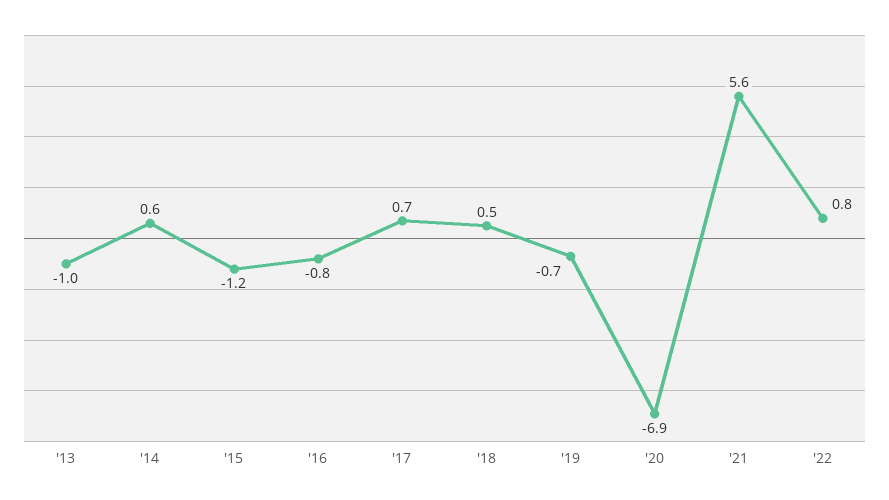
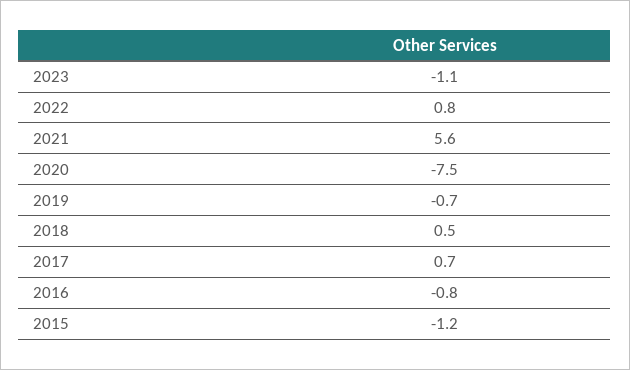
'13: -1 -> none
'14: 0.6 -> none
'20: -6.9 -> -7.5
2023: none -> -1.1

